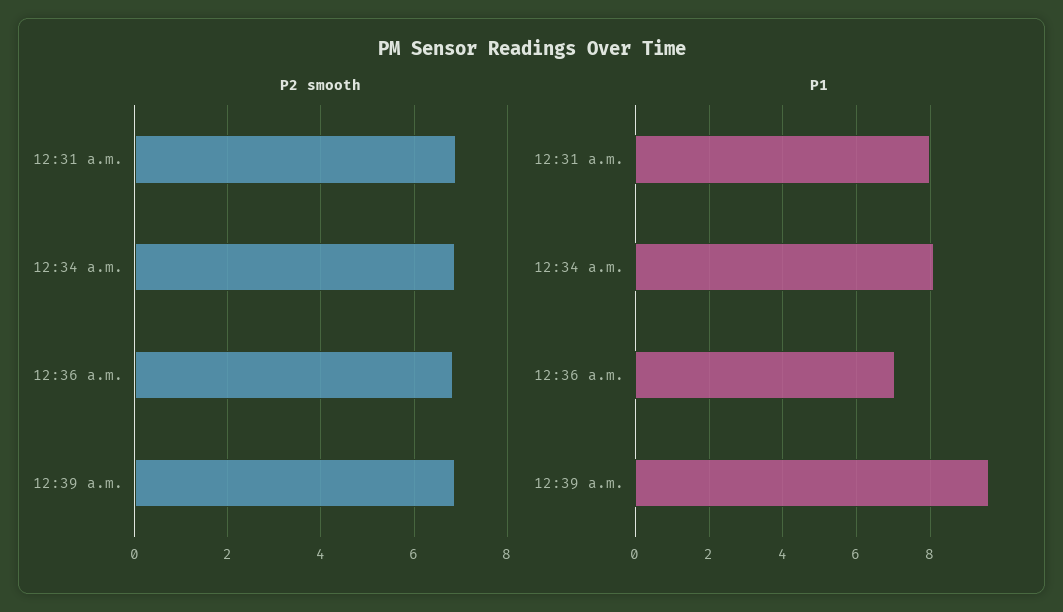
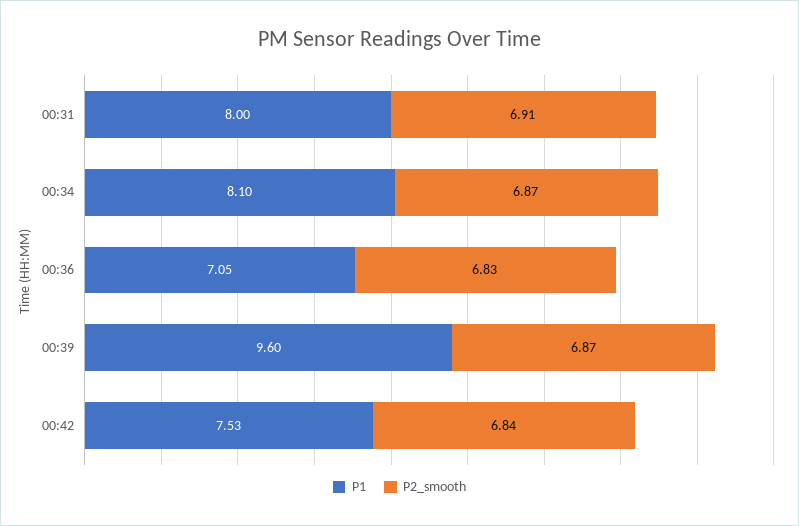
P1, 00:42: none -> 7.53
P2 smooth, 00:42: none -> 6.84

